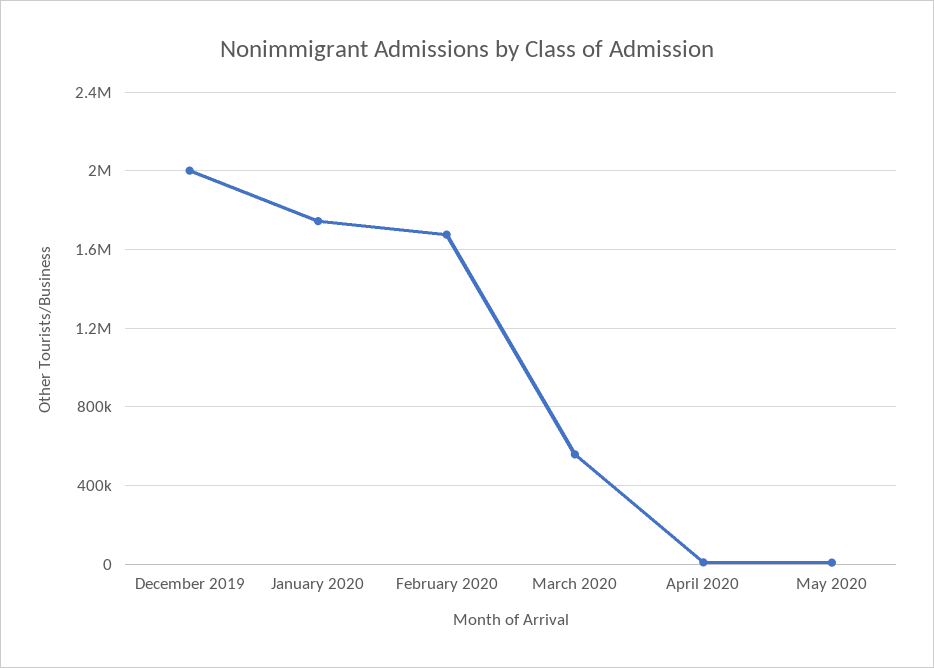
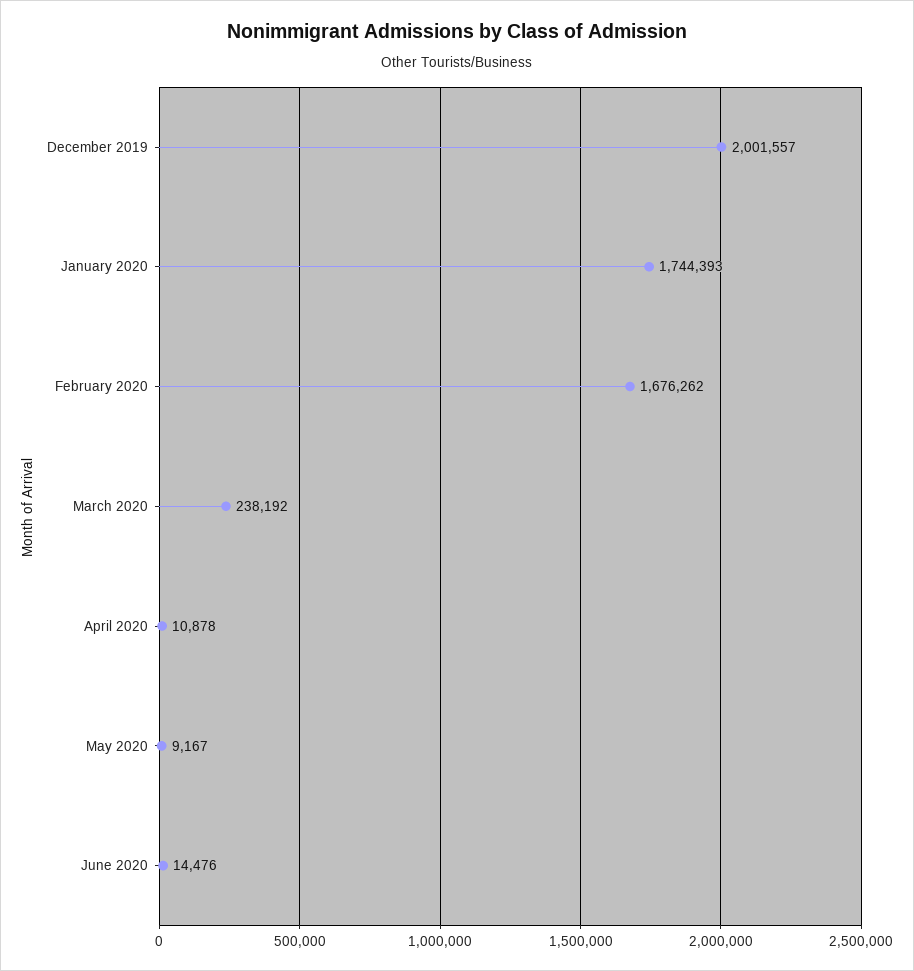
March 2020: 550000 -> 238192
June 2020: none -> 14476

